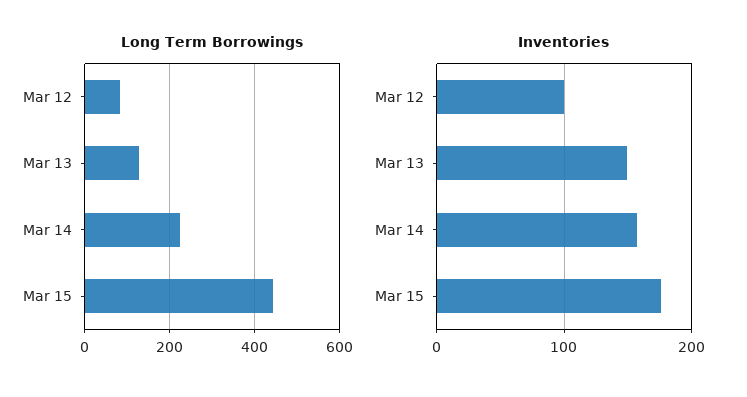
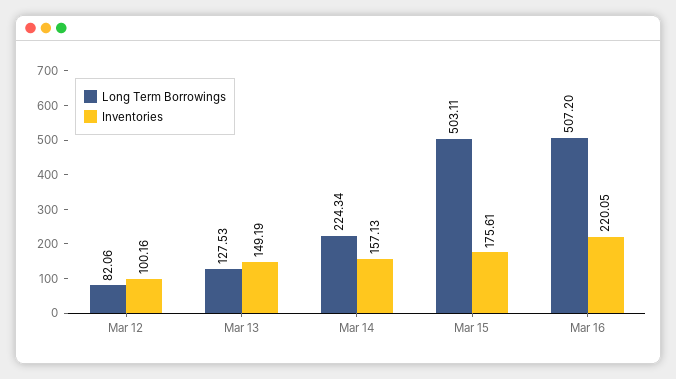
Long Term Borrowings, Mar 15: 440 -> 503.11
Long Term Borrowings, Mar 16: none -> 507.2
Inventories, Mar 16: none -> 220.05

